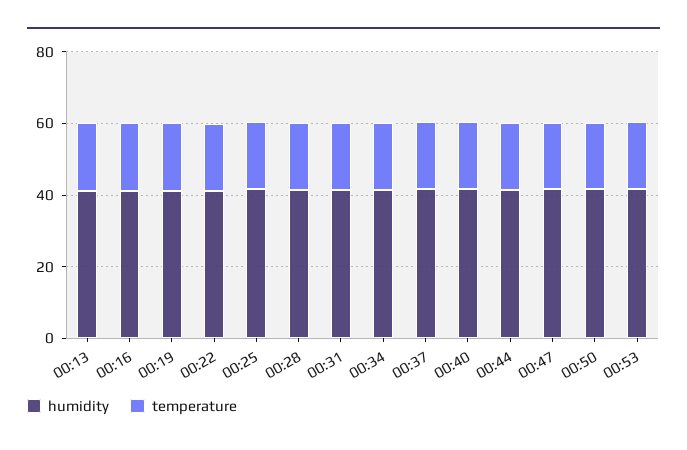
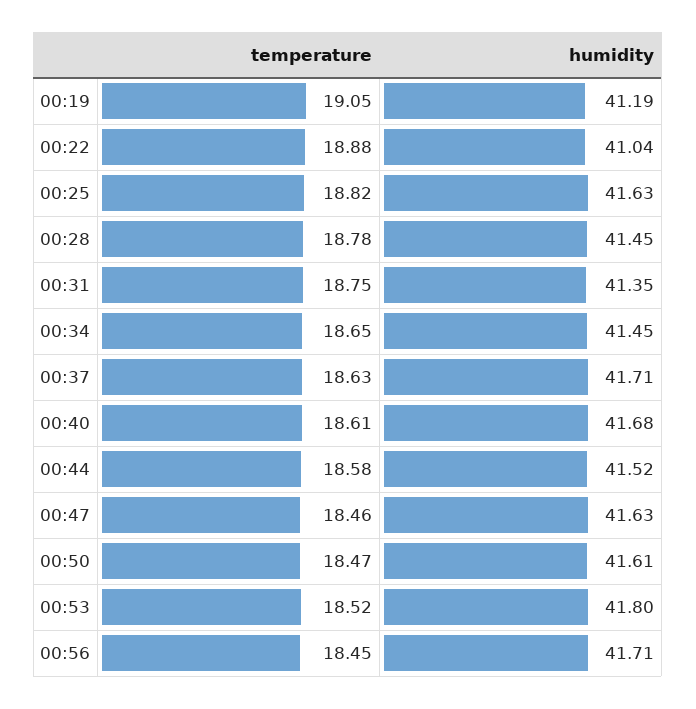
humidity, 00:13: 40 -> none
temperature, 00:13: 20 -> none
humidity, 00:16: 40 -> none
temperature, 00:16: 20 -> none
temperature, 00:56: none -> 18.45
humidity, 00:56: none -> 41.71

